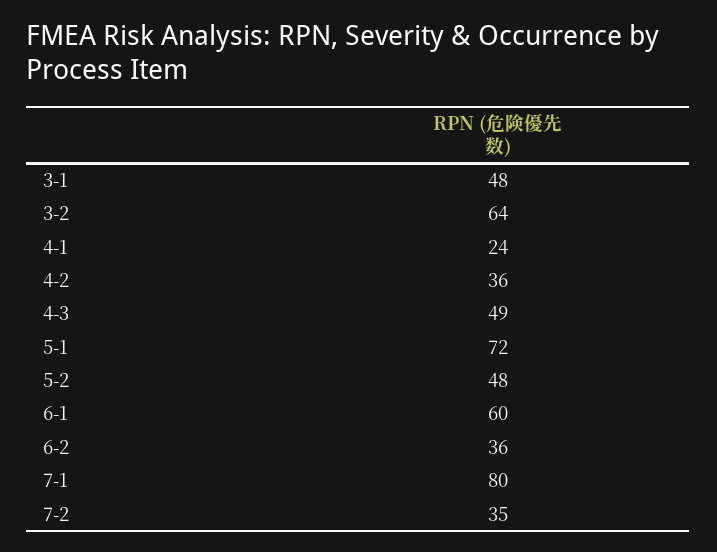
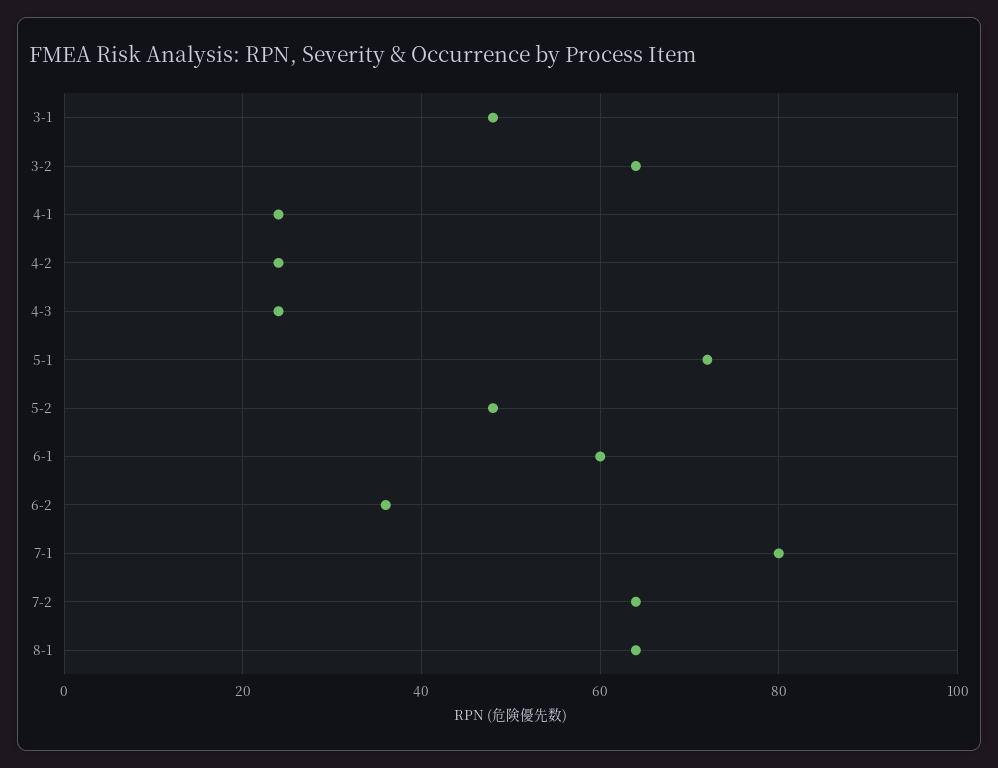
4-2: 36 -> 25
4-3: 49 -> 25
7-2: 35 -> 65
8-1: none -> 65

